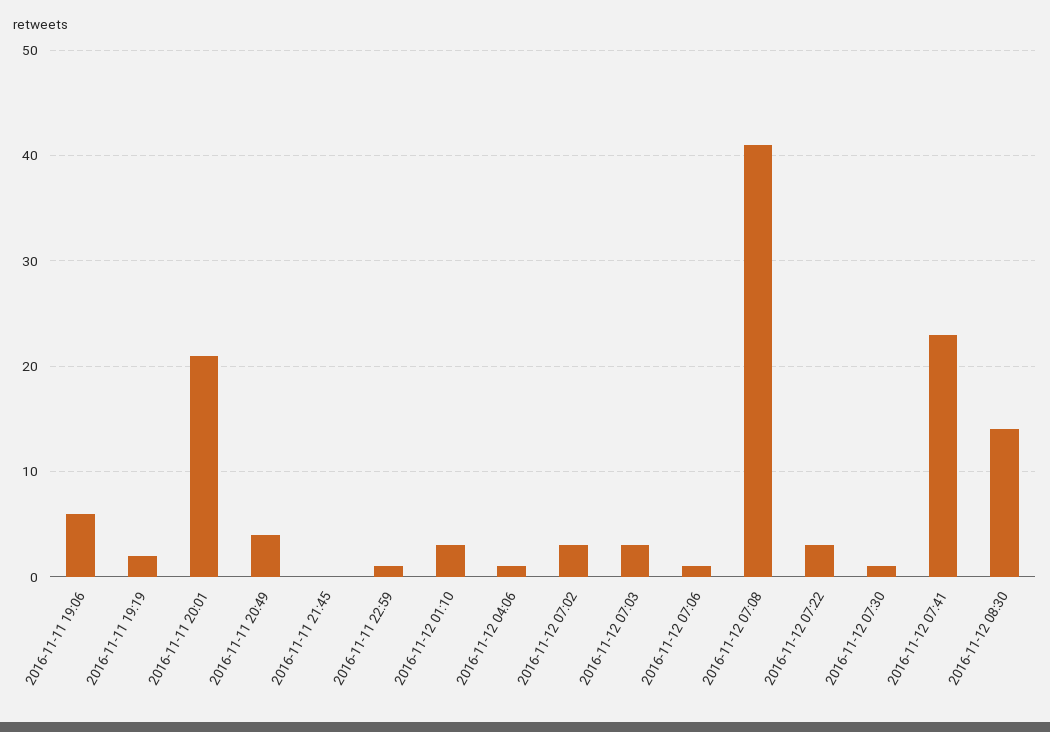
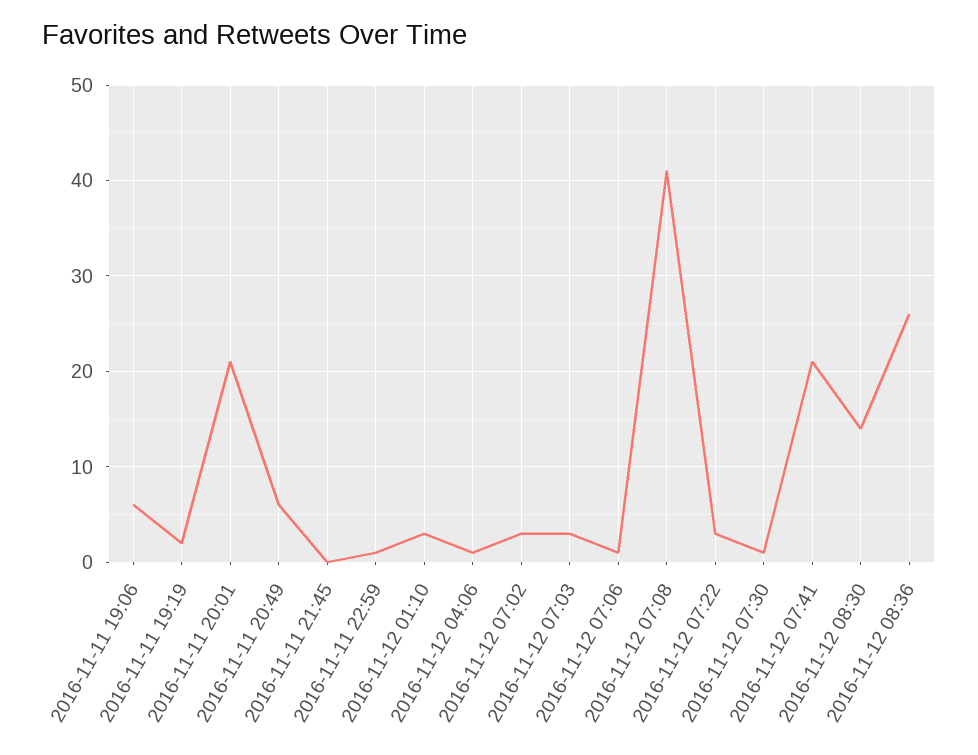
2016-11-11 20:49: 4 -> 6
2016-11-12 07:41: 23 -> 21
2016-11-12 08:36: none -> 26

